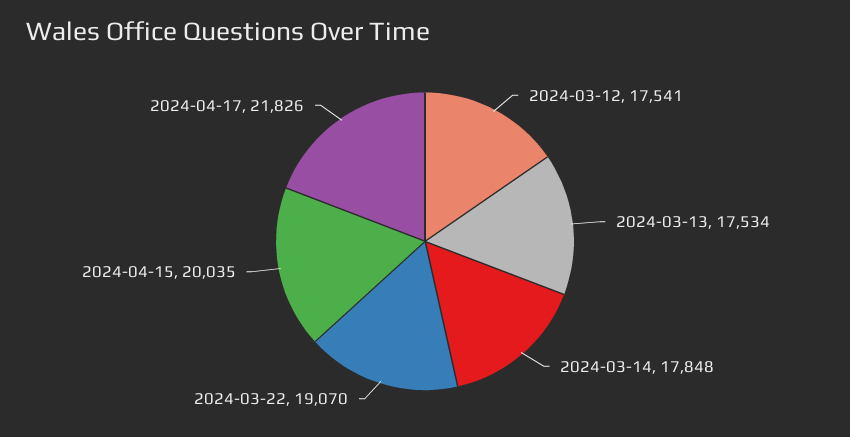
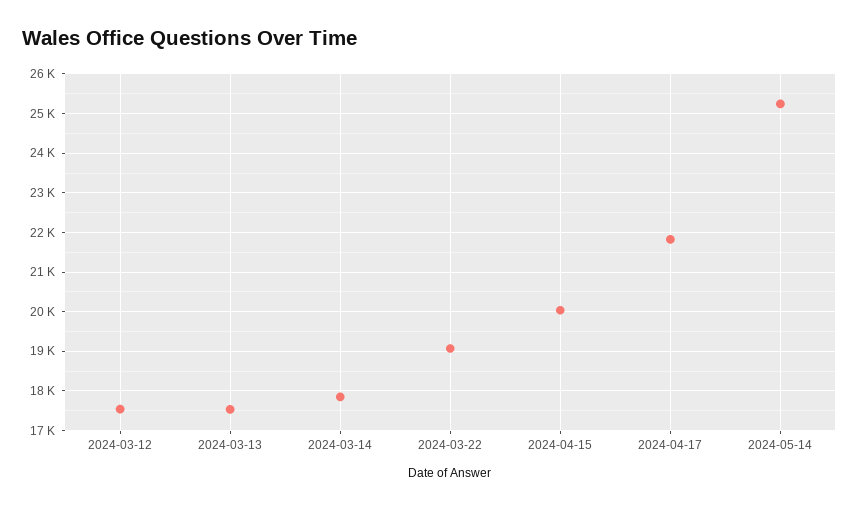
2024-05-14: none -> 25200

